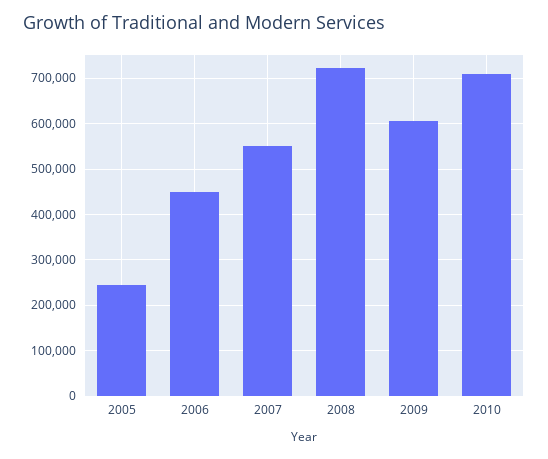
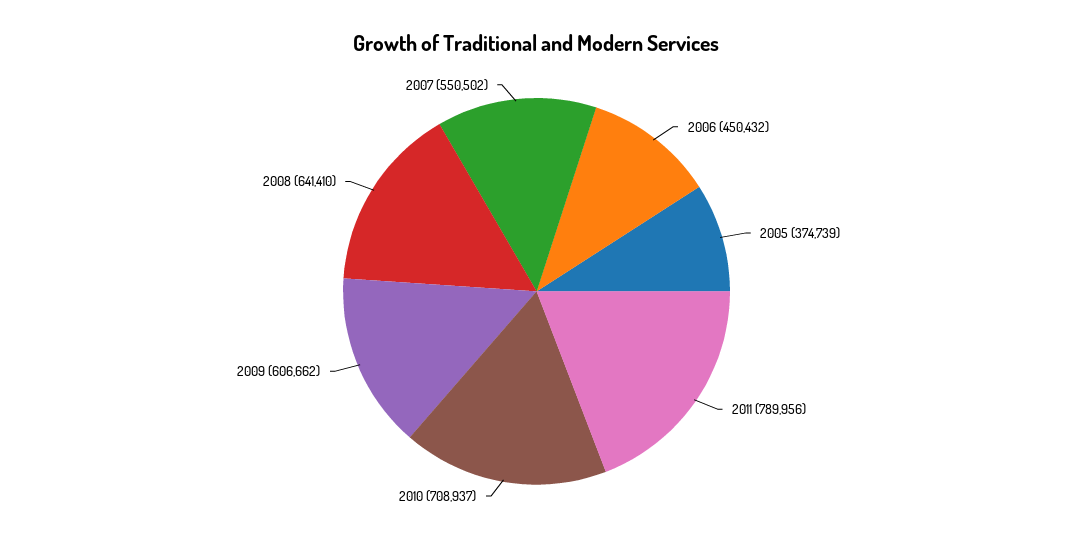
2005: 240000 -> 374739
2008: 720000 -> 641410
2011: none -> 789956

